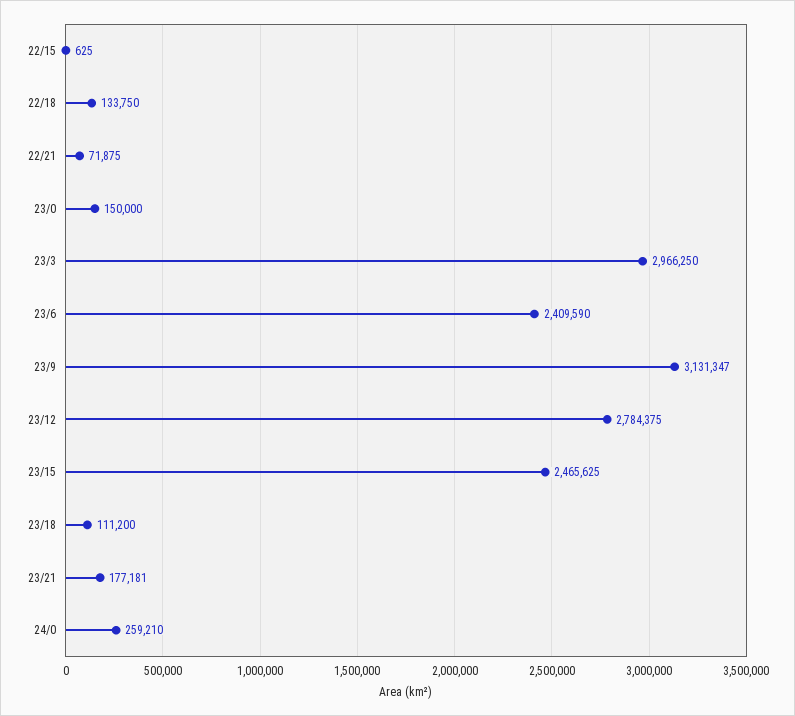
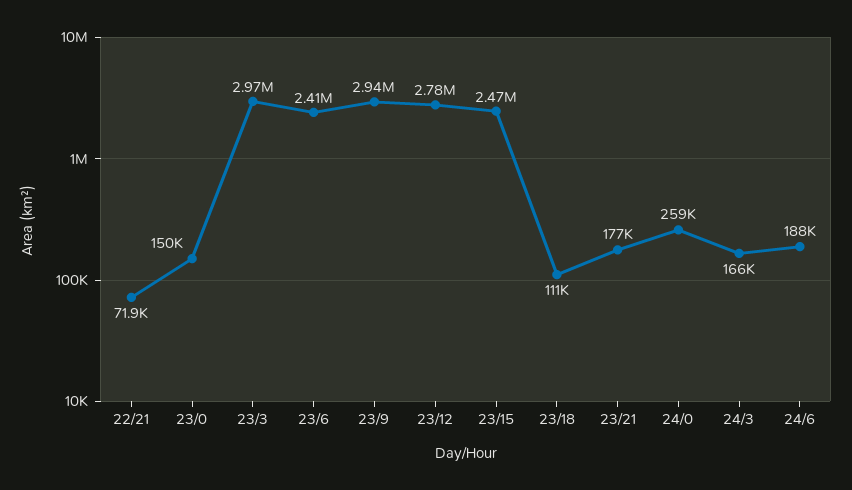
22/15: 625 -> none
22/18: 133750 -> none
23/9: 3131347 -> 2940000
24/3: none -> 166000
24/6: none -> 188000

